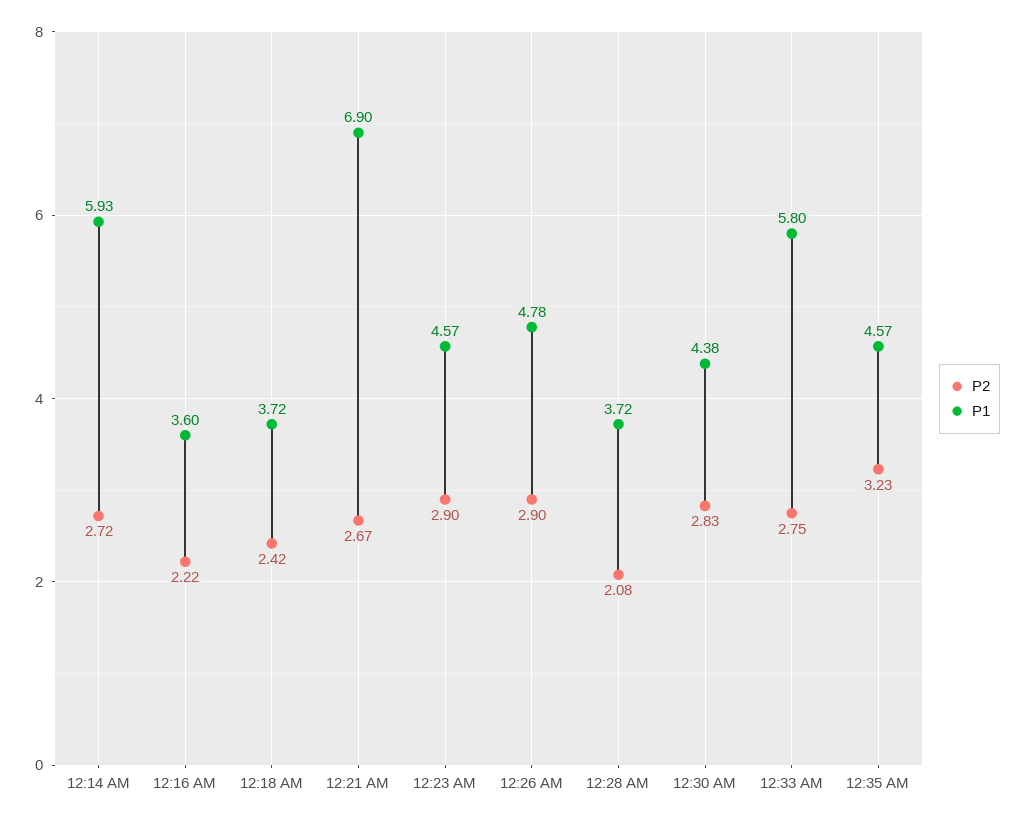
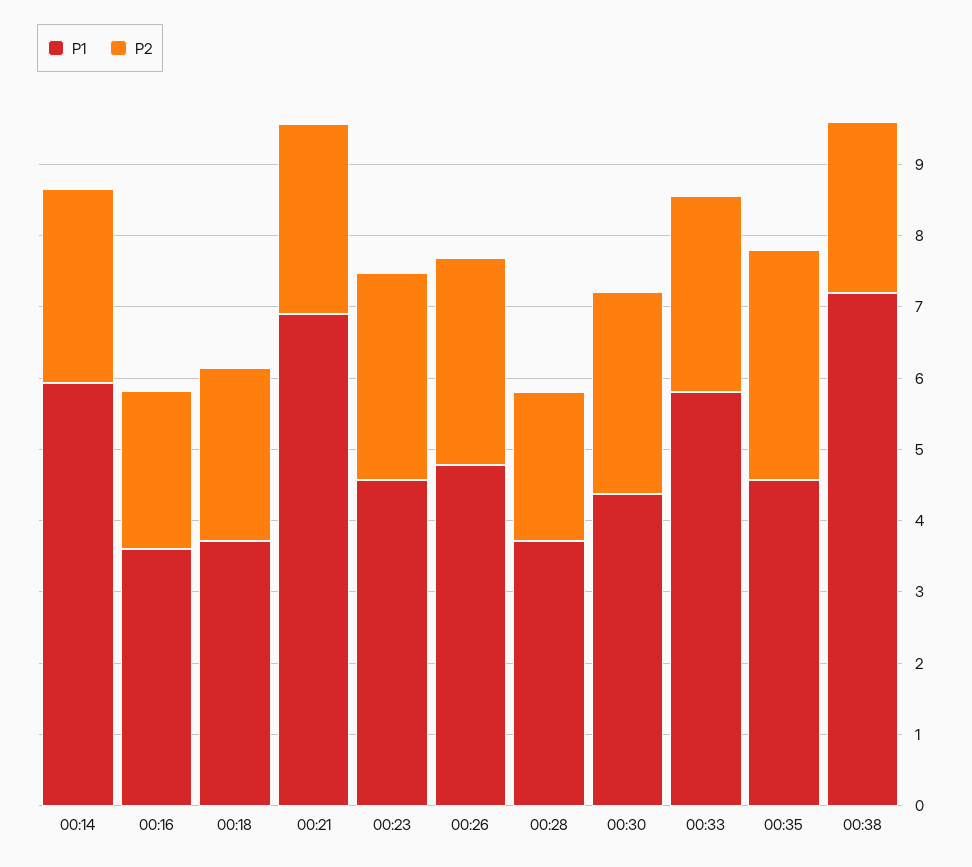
P1, 00:38: none -> 7.2
P2, 00:38: none -> 2.4

